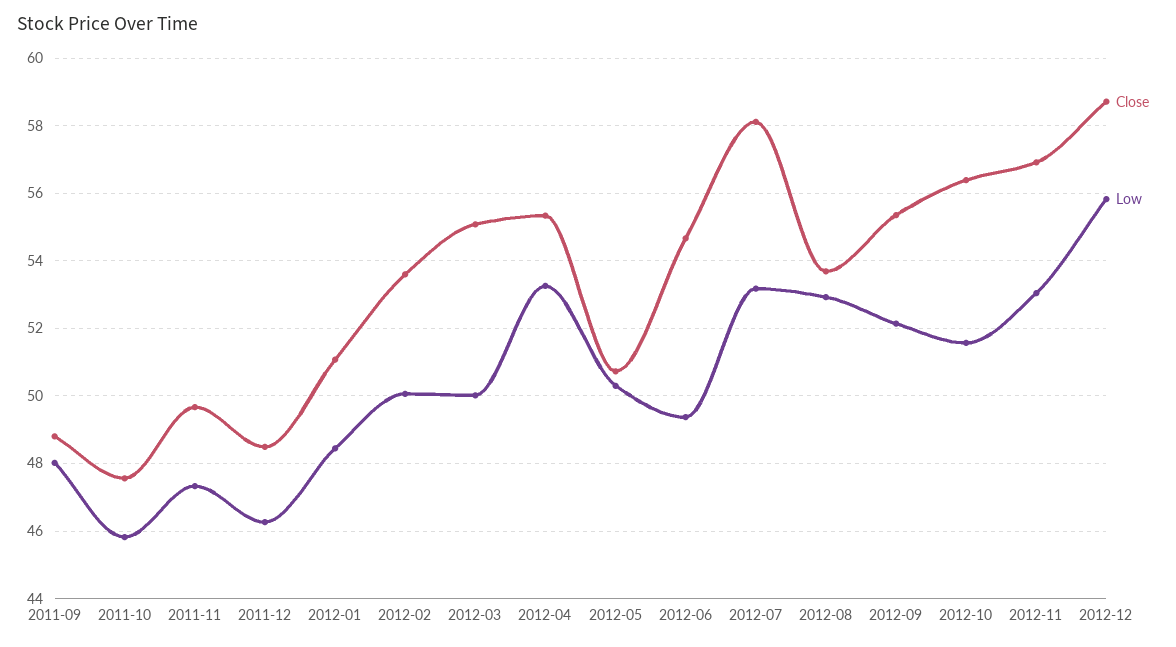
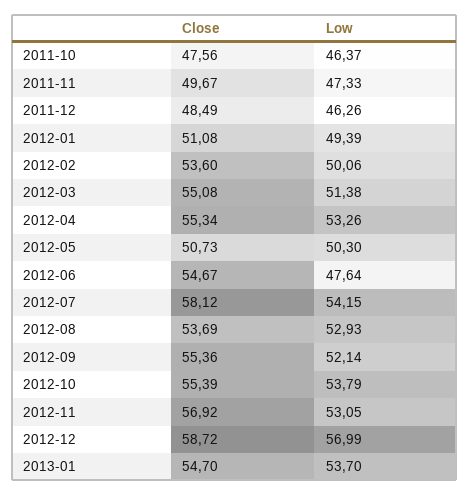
Close, 2011-09: 48.8 -> none
Low, 2011-09: 48 -> none
Low, 2011-10: 45.8 -> 46.37
Low, 2012-01: 48.4 -> 49.39
Low, 2012-03: 50 -> 51.38
Low, 2012-06: 49.4 -> 47.64
Low, 2012-07: 53.2 -> 54.15
Close, 2012-10: 56.4 -> 55.39
Low, 2012-10: 51.6 -> 53.79
Low, 2012-12: 55.8 -> 56.99
Close, 2013-01: none -> 54.7
Low, 2013-01: none -> 53.7

